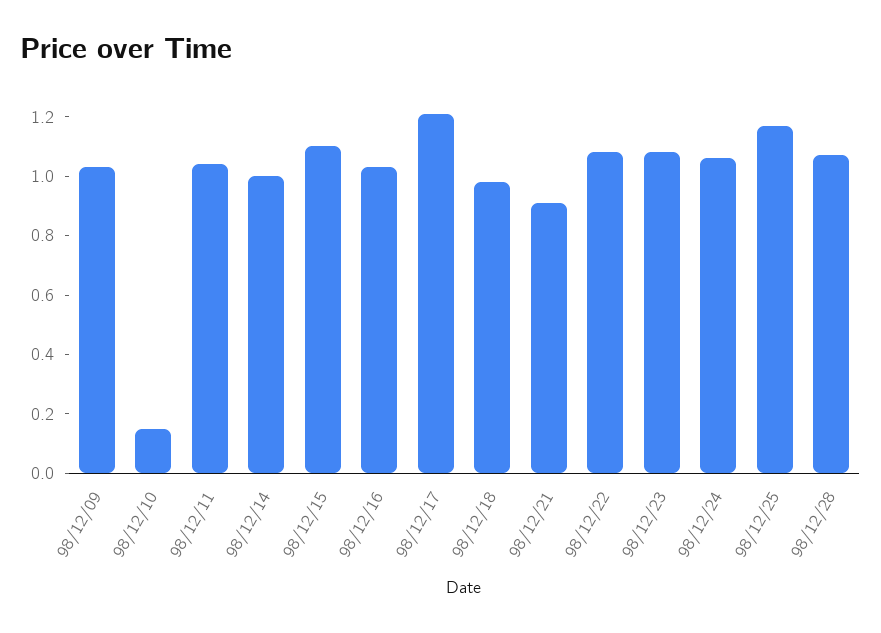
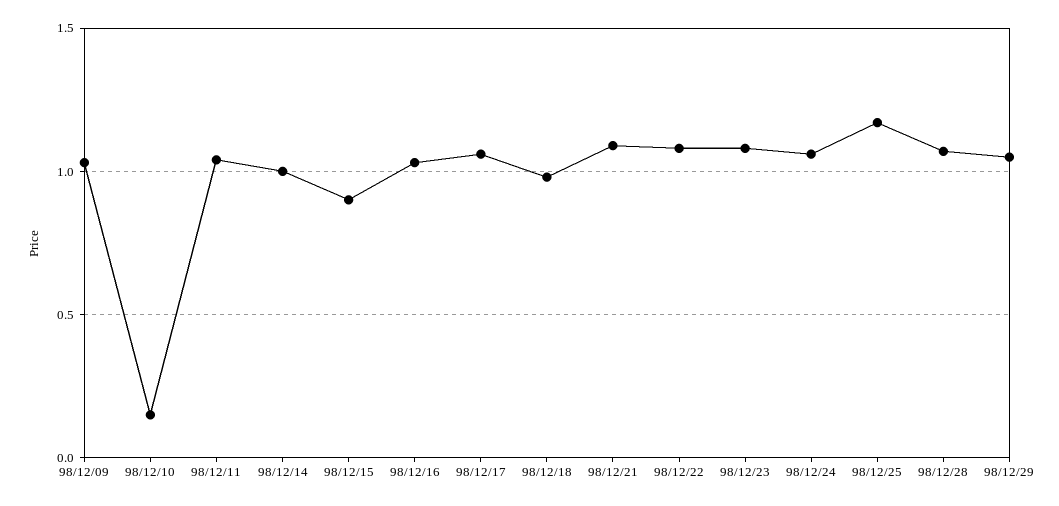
98/12/15: 1.1 -> 0.9
98/12/17: 1.2 -> 1.05
98/12/21: 0.9 -> 1.1
98/12/29: none -> 1.05

